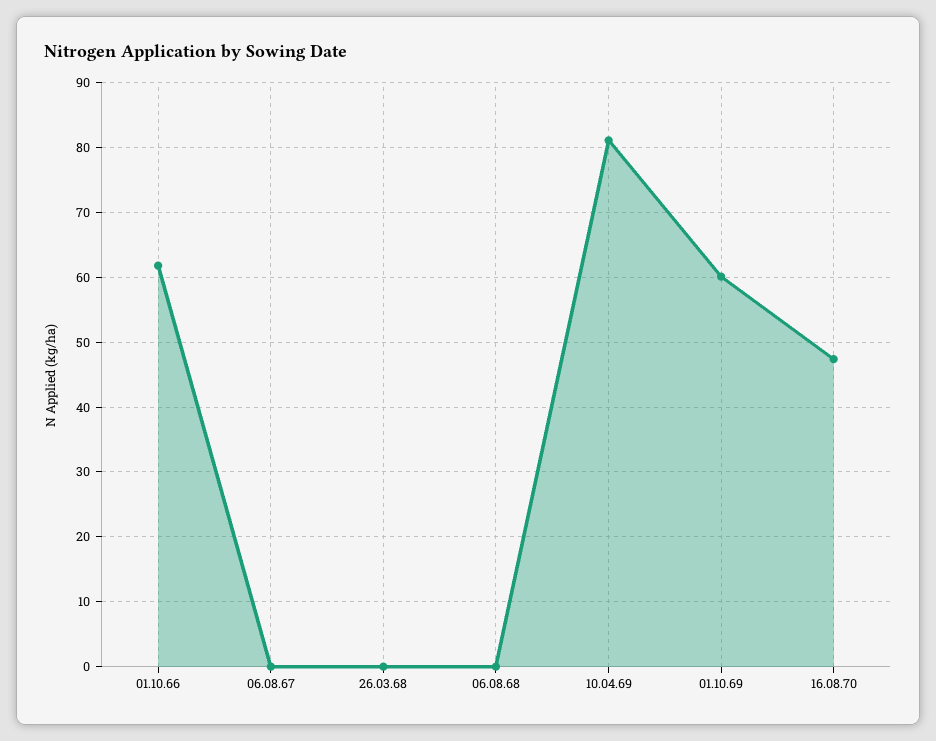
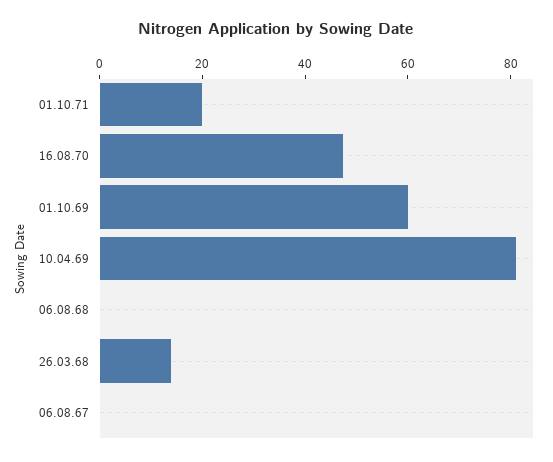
01.10.66: 62 -> none
26.03.68: 0 -> 15
01.10.71: none -> 20

